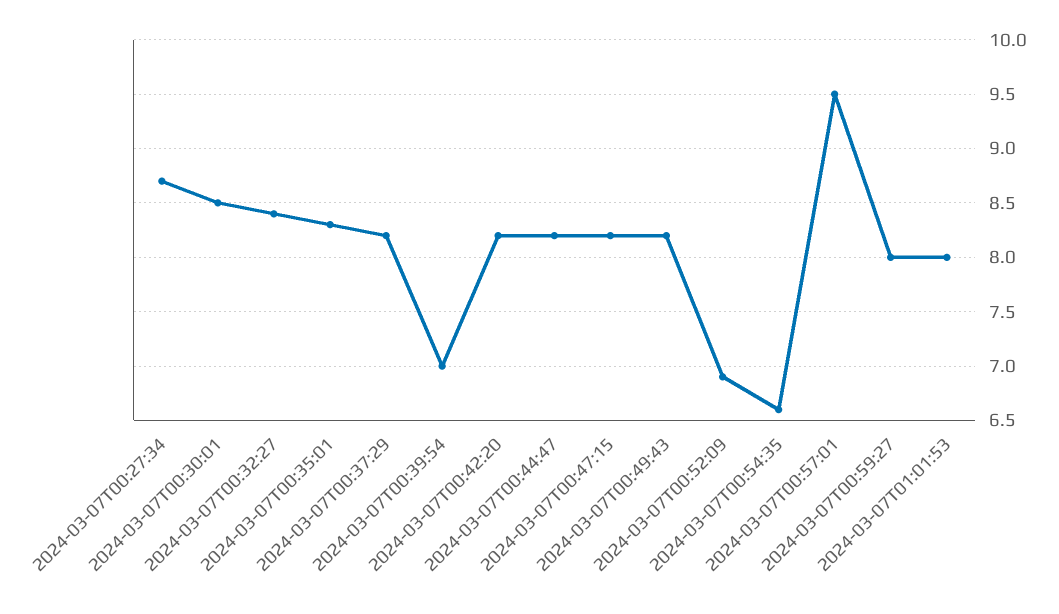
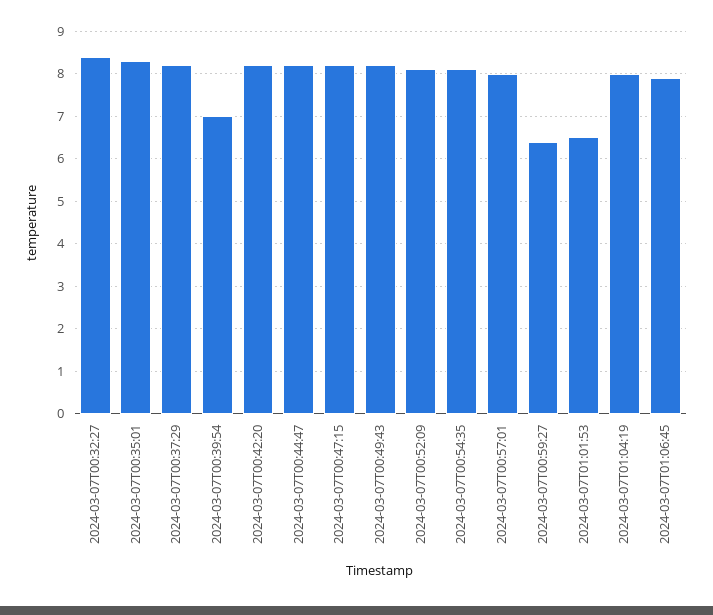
2024-03-07T00:27:34: 8.7 -> none
2024-03-07T00:30:01: 8.5 -> none
2024-03-07T00:52:09: 6.9 -> 8
2024-03-07T00:54:35: 6.6 -> 8
2024-03-07T00:57:01: 9.5 -> 8
2024-03-07T00:59:27: 8 -> 6.5
2024-03-07T01:01:53: 8 -> 6.5
2024-03-07T01:04:19: none -> 8
2024-03-07T01:06:45: none -> 8

